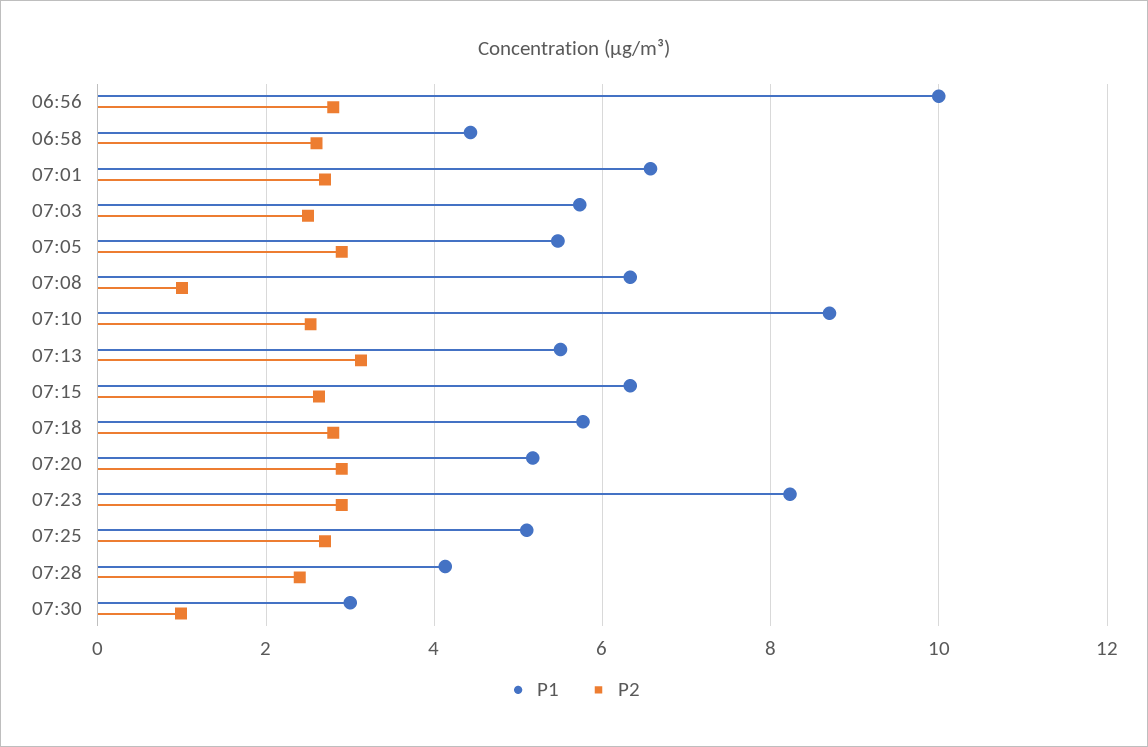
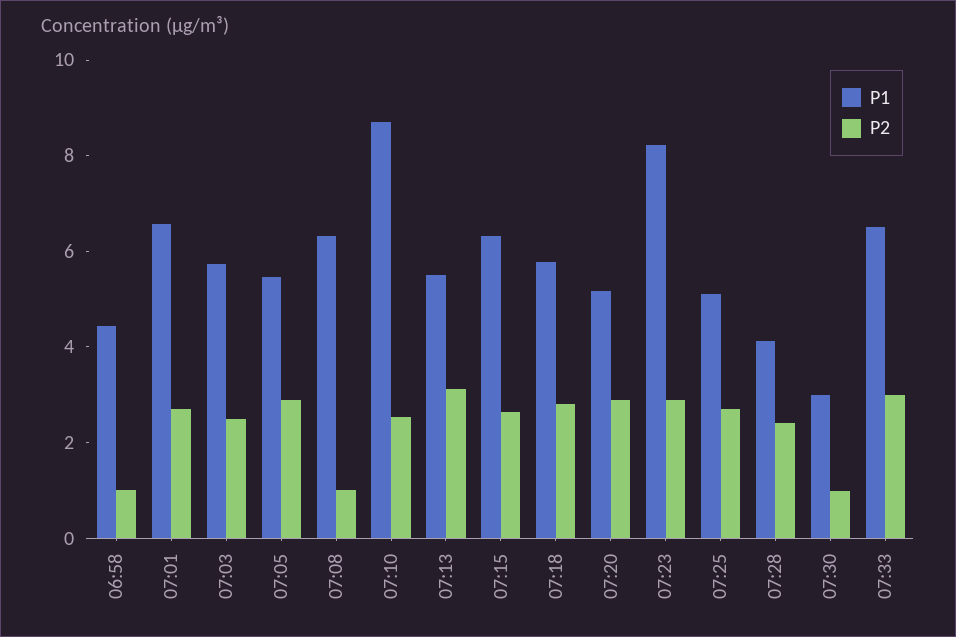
P1, 06:56: 10 -> none
P2, 06:56: 2.8 -> none
P2, 06:58: 2.6 -> 1
P1, 07:33: none -> 6.5
P2, 07:33: none -> 3

